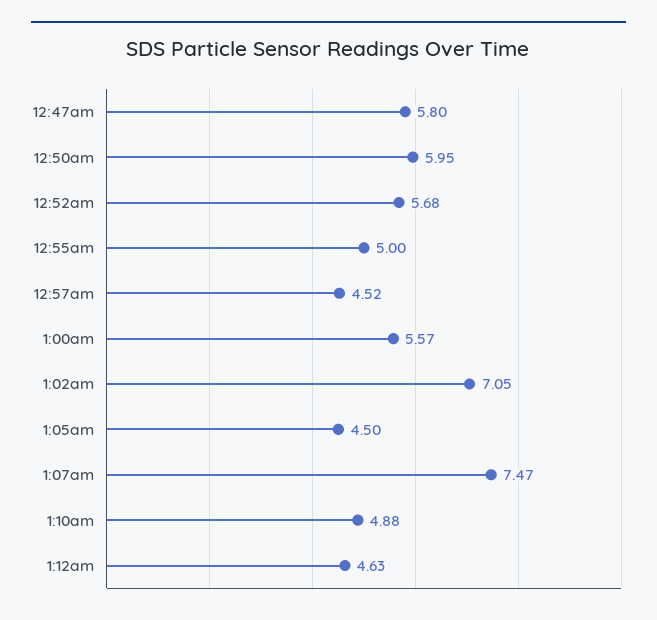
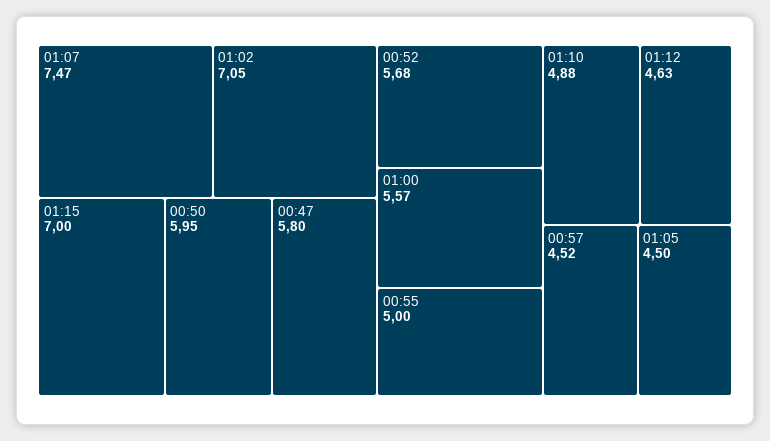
01:15: none -> 7

